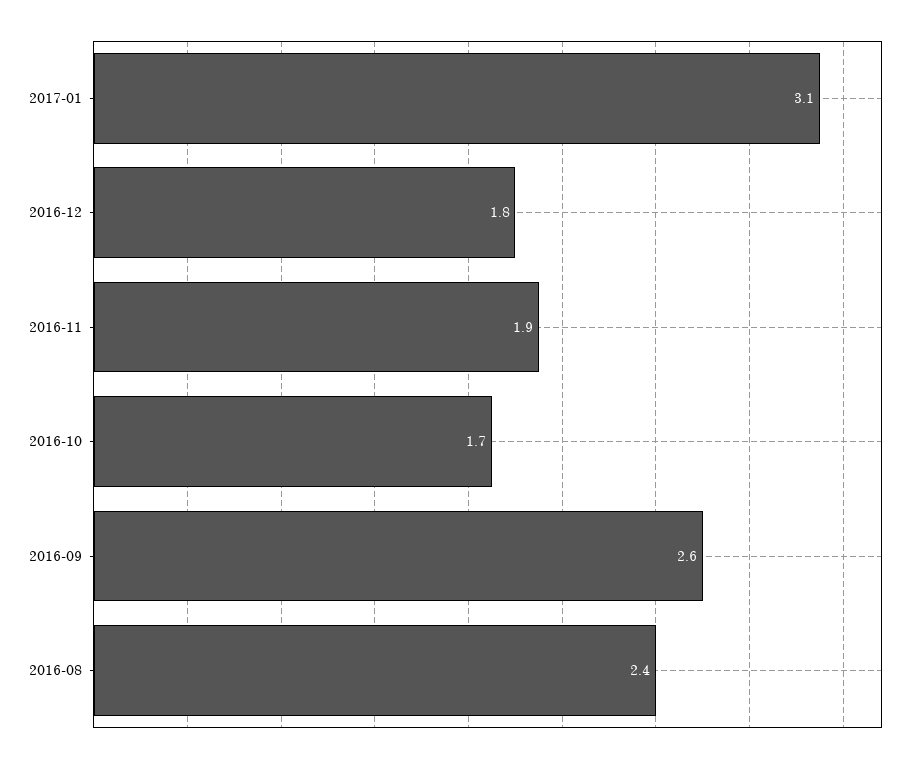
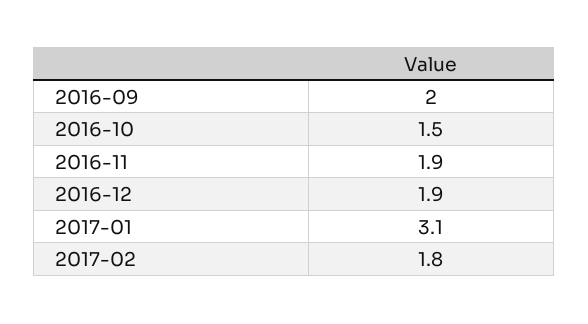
2016-12: 1.8 -> 1.9
2016-10: 1.7 -> 1.5
2016-09: 2.6 -> 2
2016-08: 2.4 -> none
2017-02: none -> 1.8

